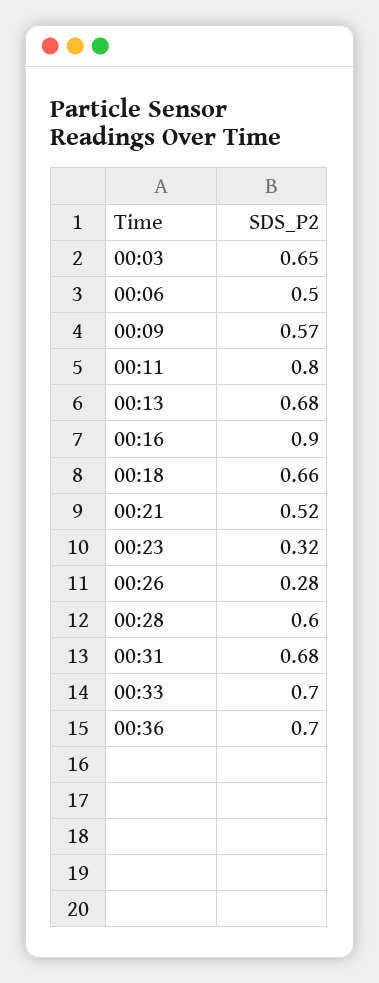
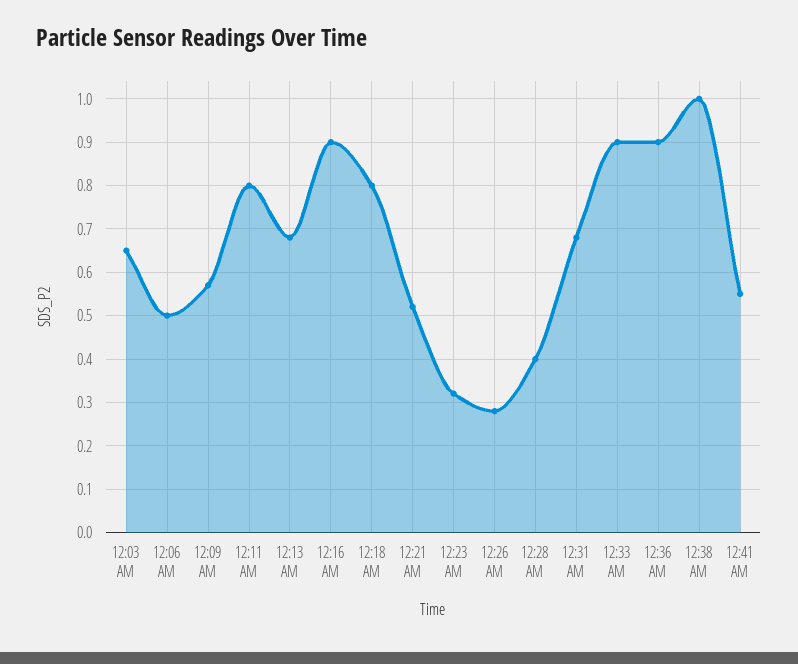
00:18: 0.66 -> 0.8
00:28: 0.6 -> 0.4
00:33: 0.7 -> 0.9
00:36: 0.7 -> 0.9
12:38 AM: none -> 1
12:41 AM: none -> 0.55

